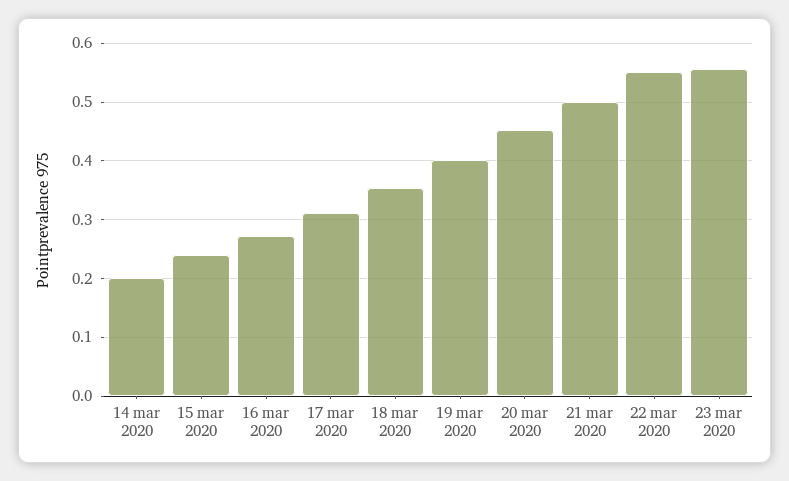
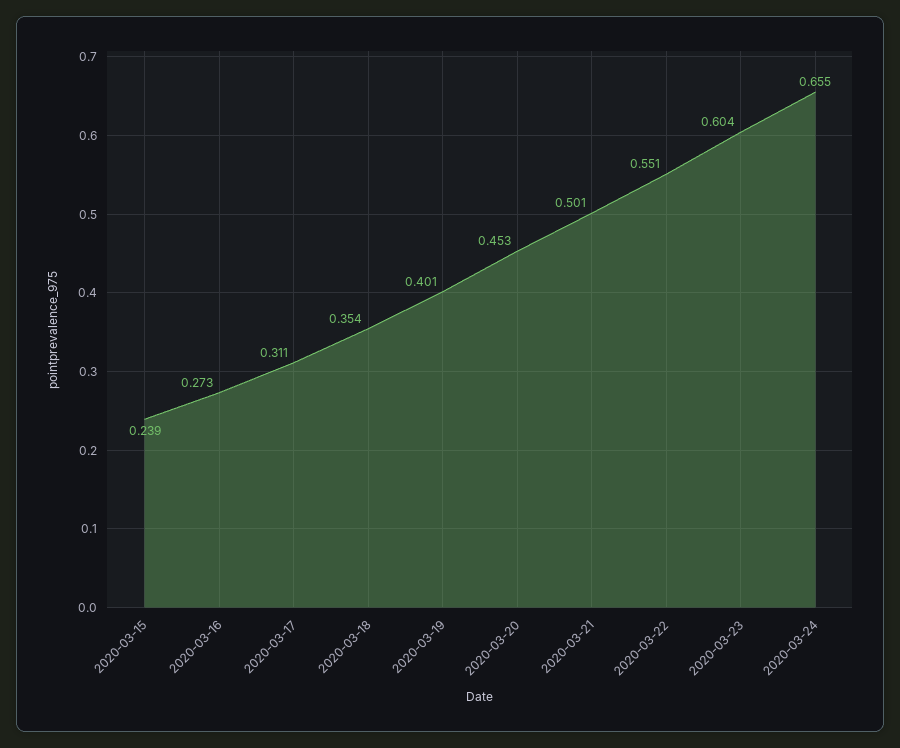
14 mar 2020: 0.2 -> none
23 mar 2020: 0.56 -> 0.604
2020-03-24: none -> 0.655

